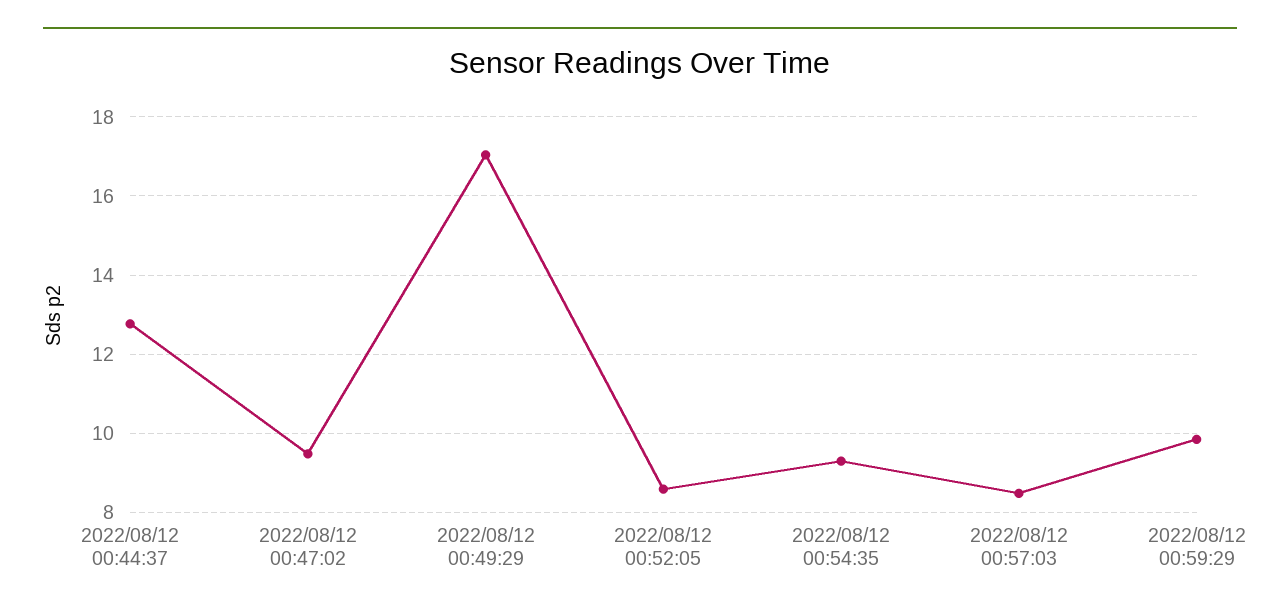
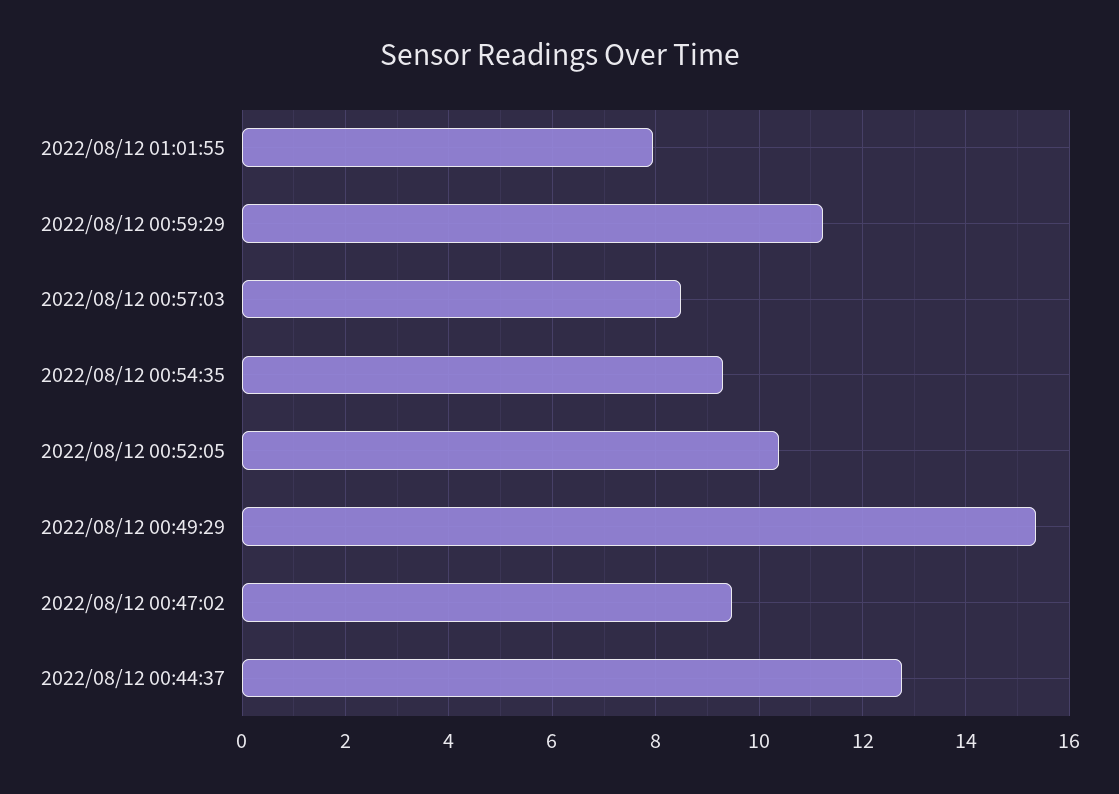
2022/08/12 00:49:29: 17 -> 15.4
2022/08/12 00:52:05: 8.6 -> 10.4
2022/08/12 00:59:29: 9.8 -> 11.2
2022/08/12 01:01:55: none -> 8

